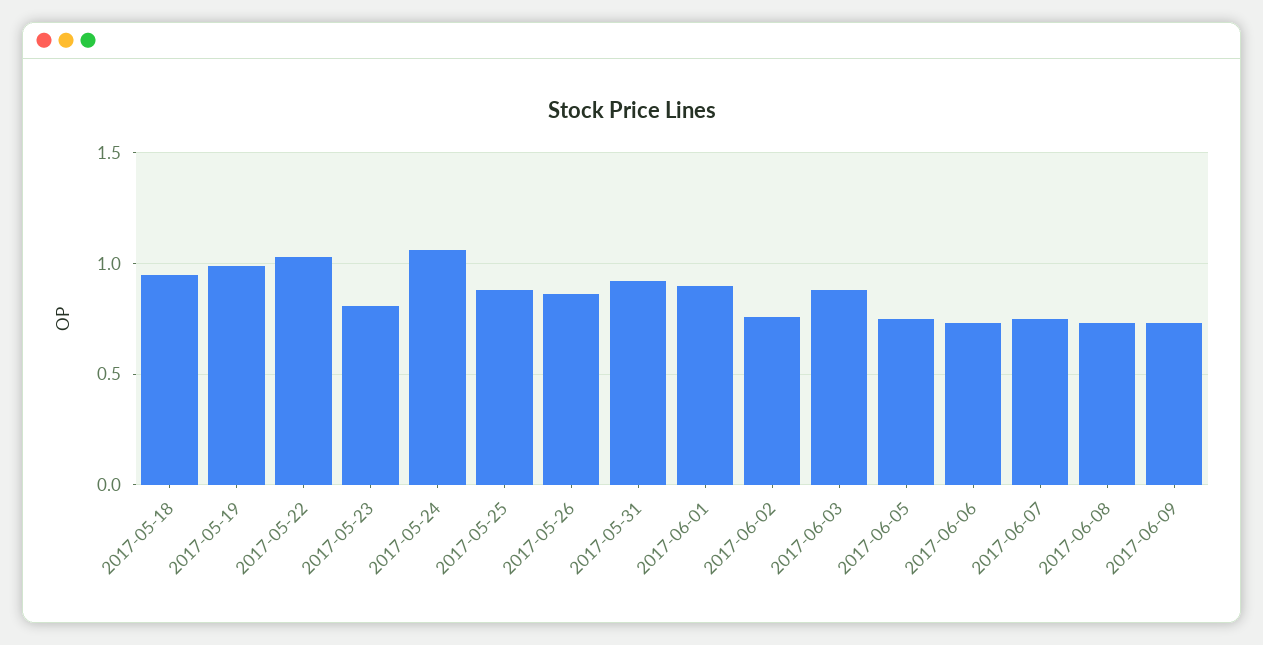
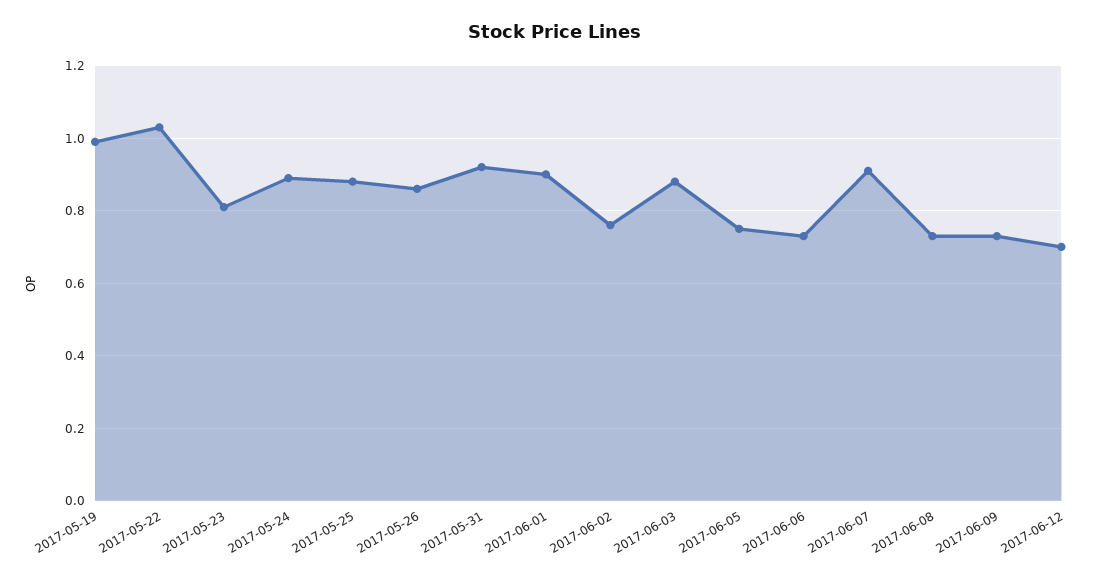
2017-05-18: 0.95 -> none
2017-05-24: 1.05 -> 0.9
2017-06-07: 0.75 -> 0.9
2017-06-12: none -> 0.7

